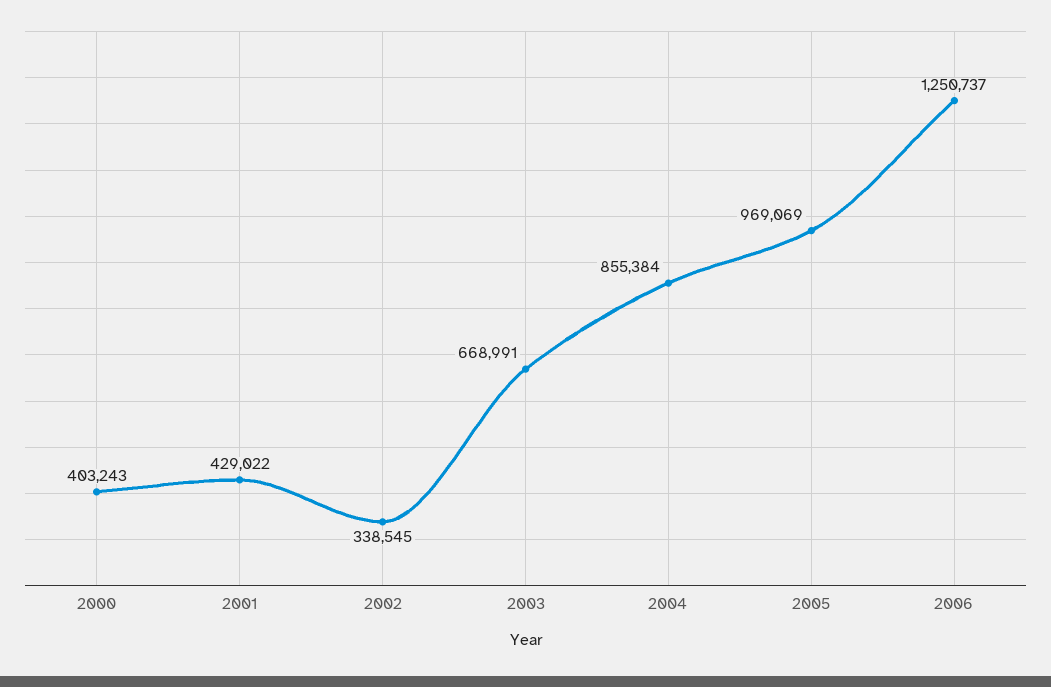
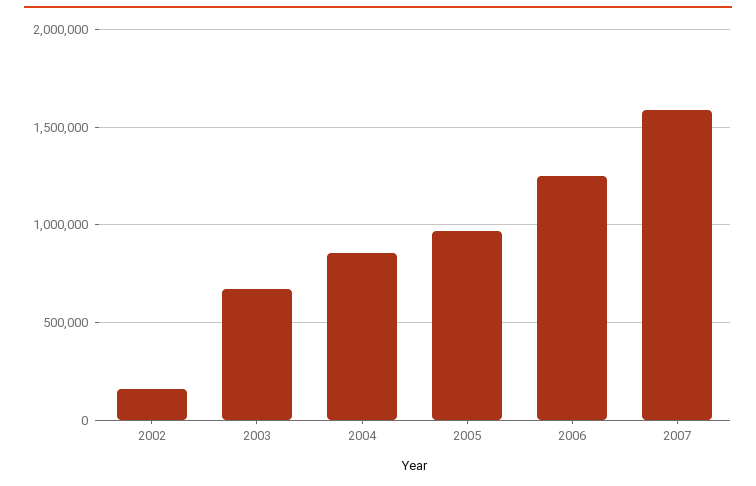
2000: 403243 -> none
2001: 429022 -> none
2002: 338545 -> 150000
2007: none -> 1600000

